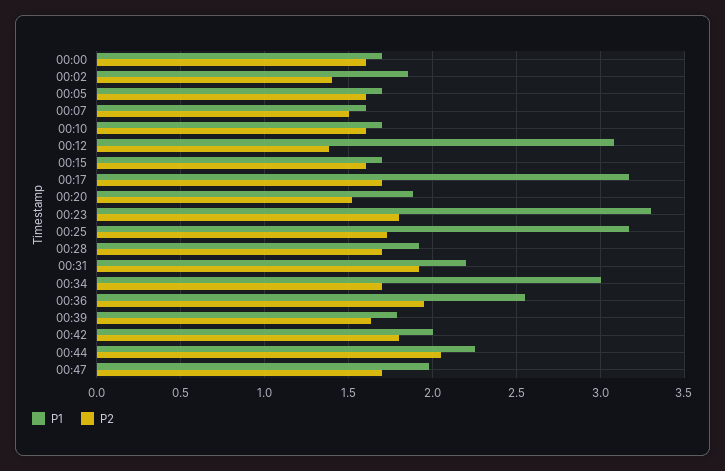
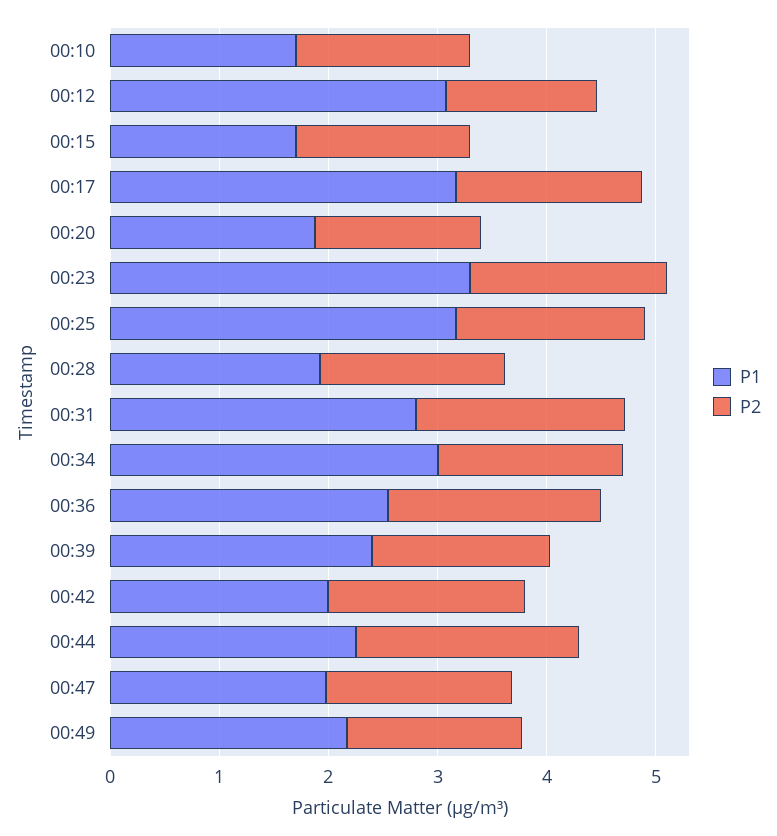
P1, 00:00: 1.7 -> none
P2, 00:00: 1.6 -> none
P1, 00:02: 1.85 -> none
P2, 00:02: 1.4 -> none
P1, 00:05: 1.7 -> none
P2, 00:05: 1.6 -> none
P1, 00:07: 1.6 -> none
P2, 00:07: 1.5 -> none
P1, 00:31: 2.2 -> 2.8
P1, 00:39: 1.8 -> 2.4
P1, 00:49: none -> 2.2
P2, 00:49: none -> 1.6

